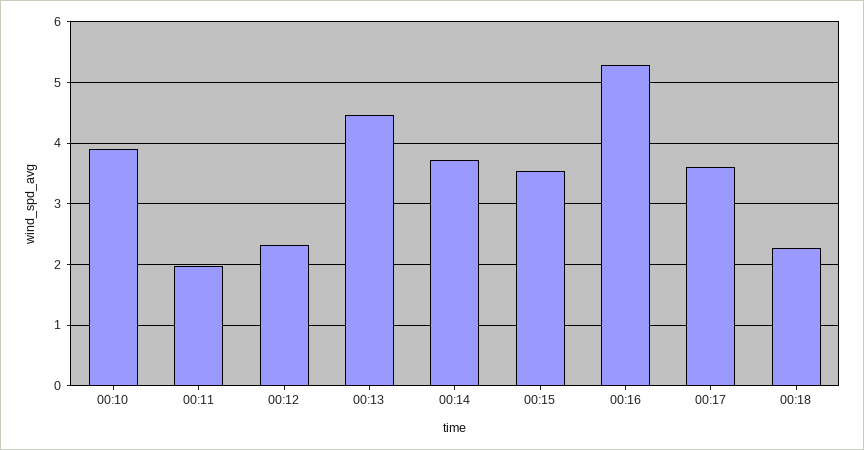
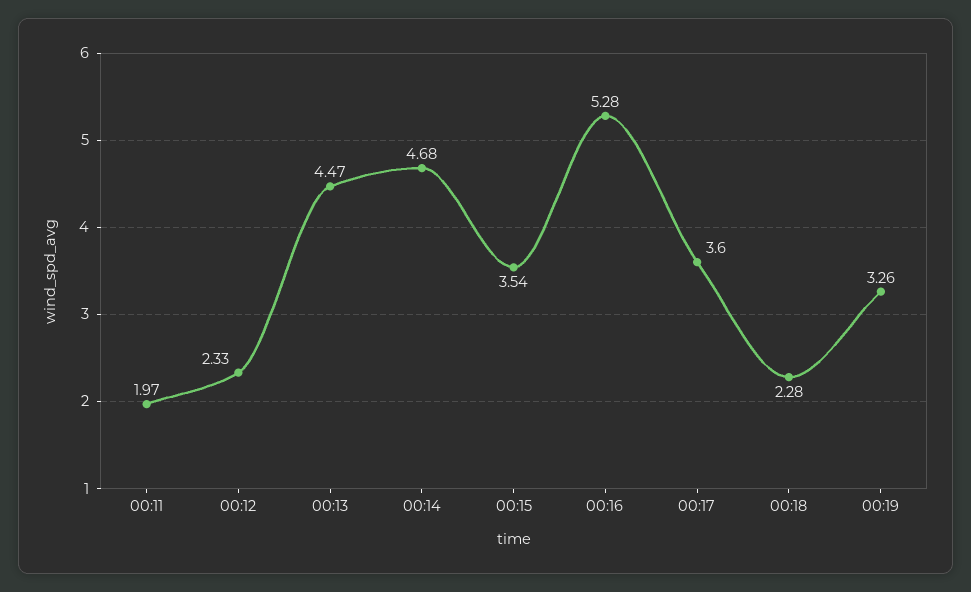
00:10: 3.9 -> none
00:14: 3.7 -> 4.68
00:19: none -> 3.26

